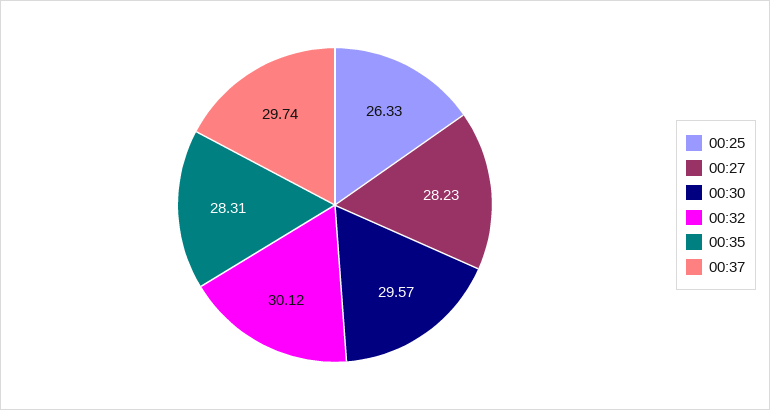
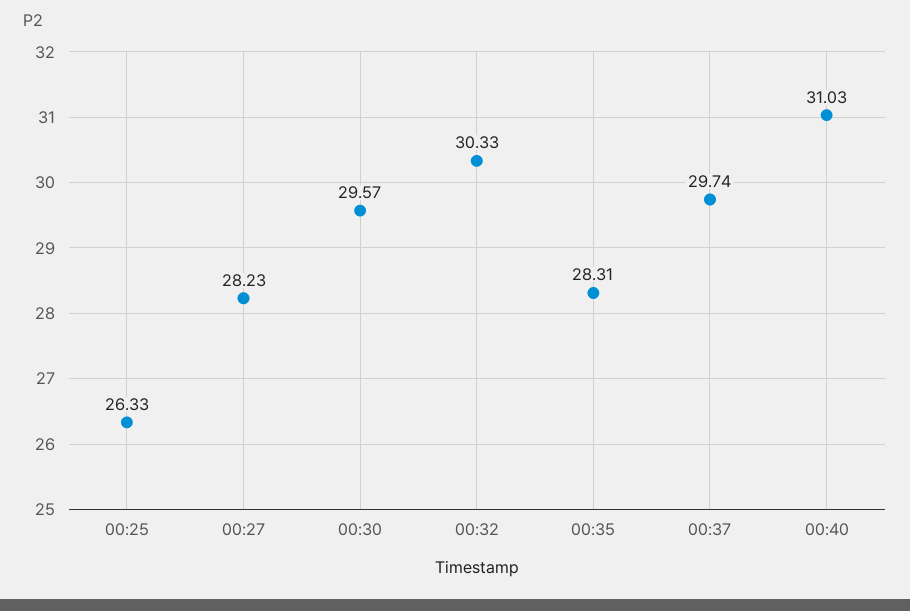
00:32: 30.12 -> 30.33
00:40: none -> 31.03

